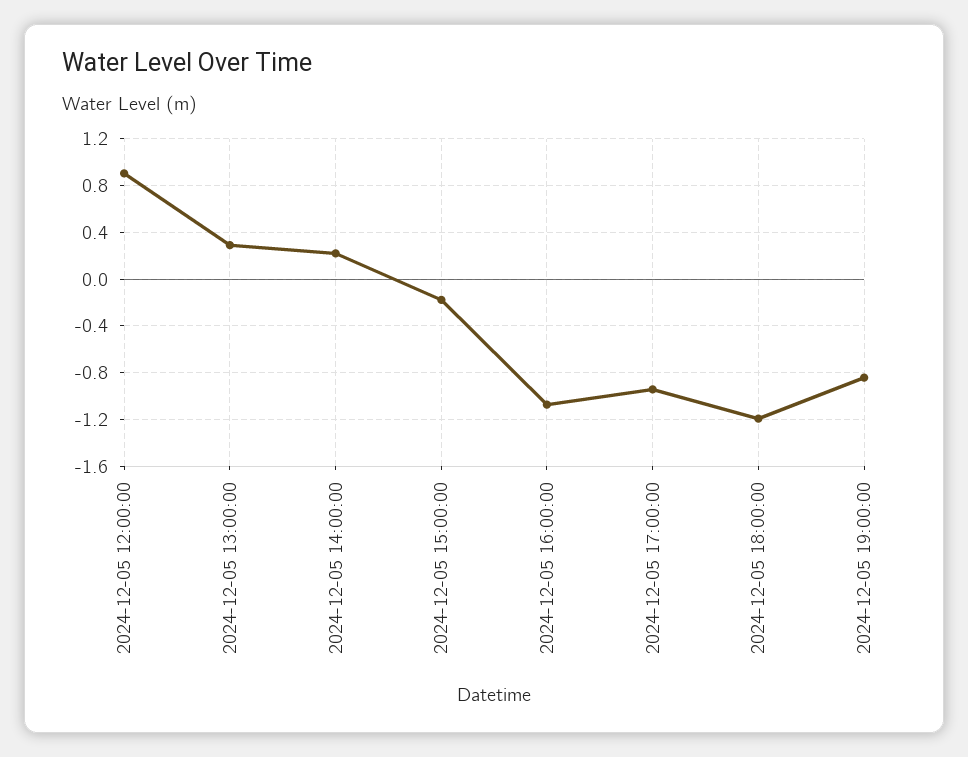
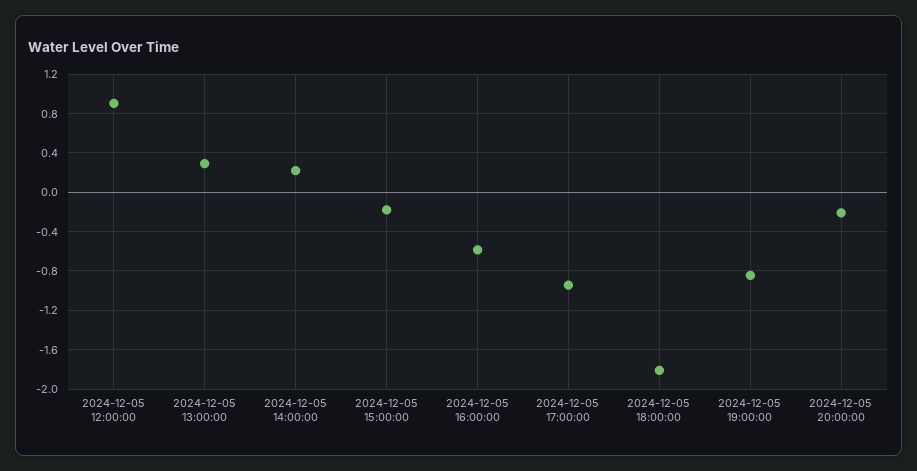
2024-12-05 16:00:00: -1.1 -> -0.6
2024-12-05 18:00:00: -1.2 -> -1.8
2024-12-05 20:00:00: none -> -0.2

